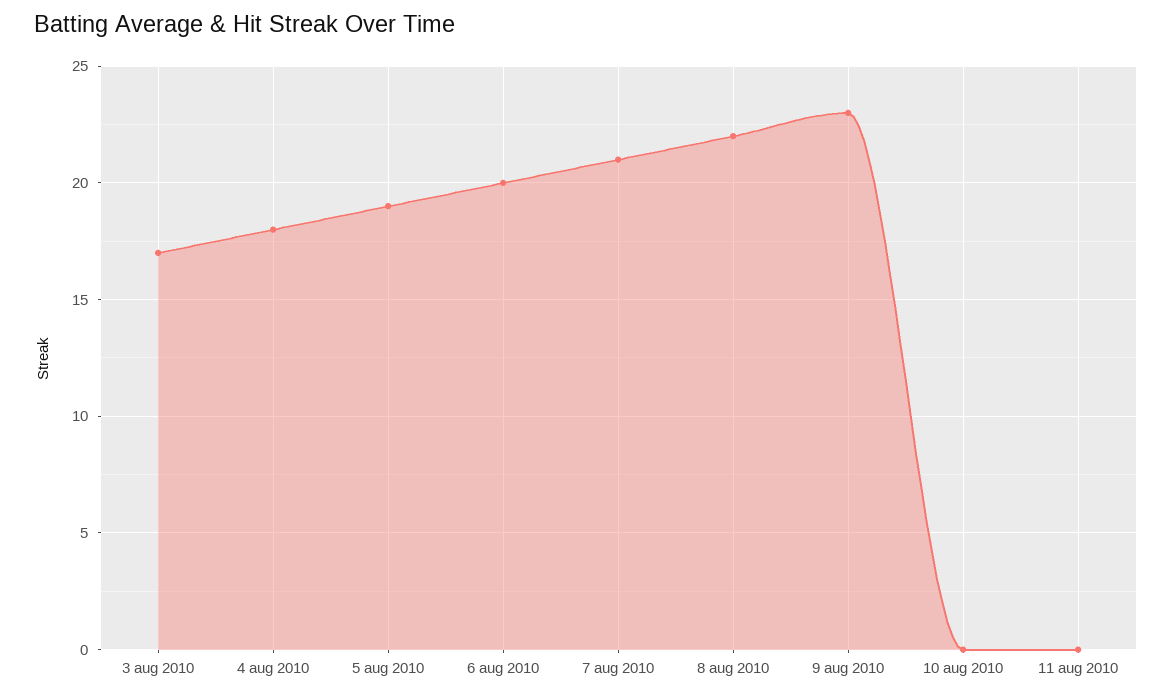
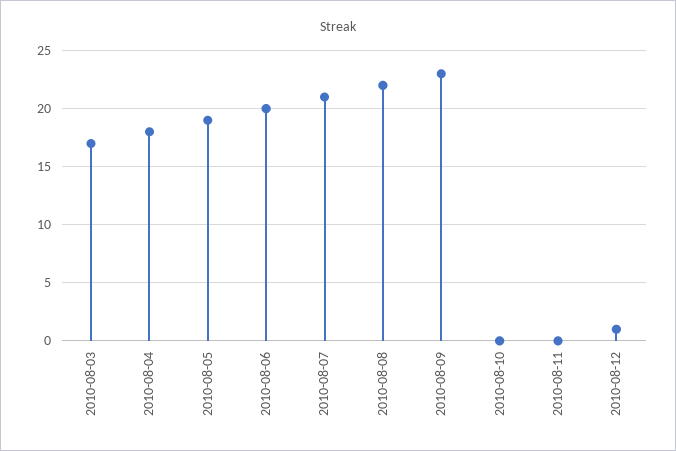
2010-08-12: none -> 1

